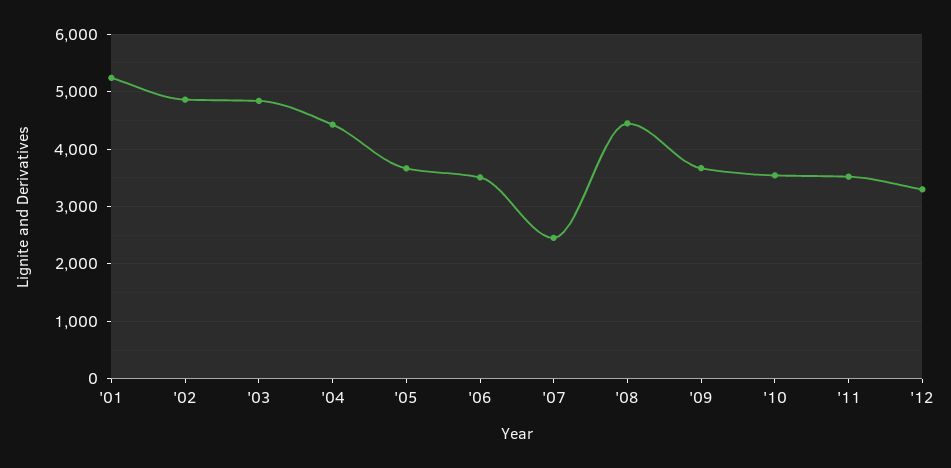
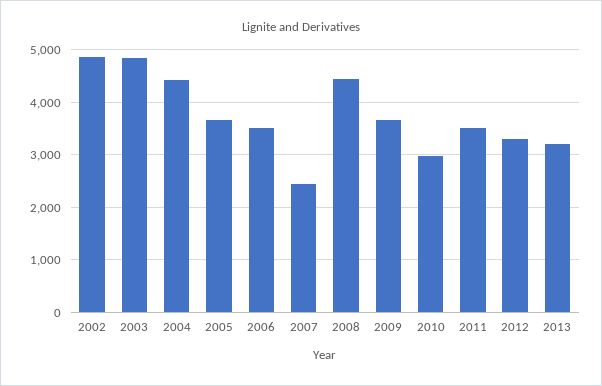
'01: 5200 -> none
'10: 3600 -> 3000
2013: none -> 3200

